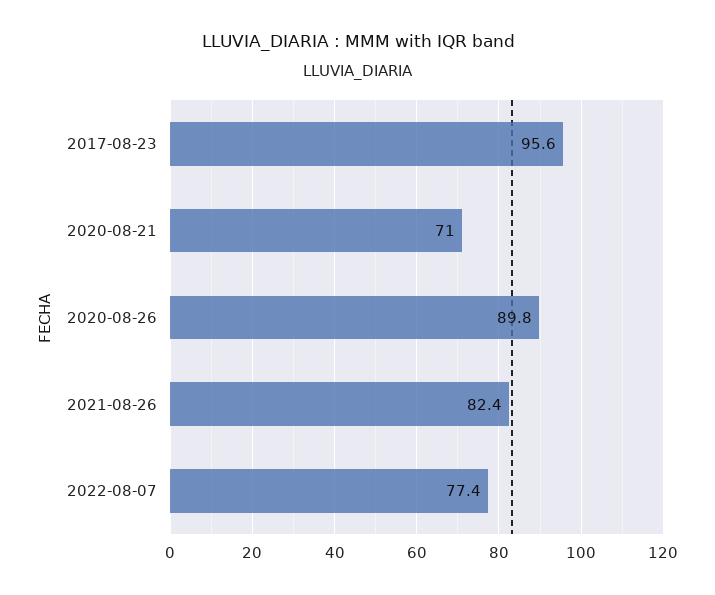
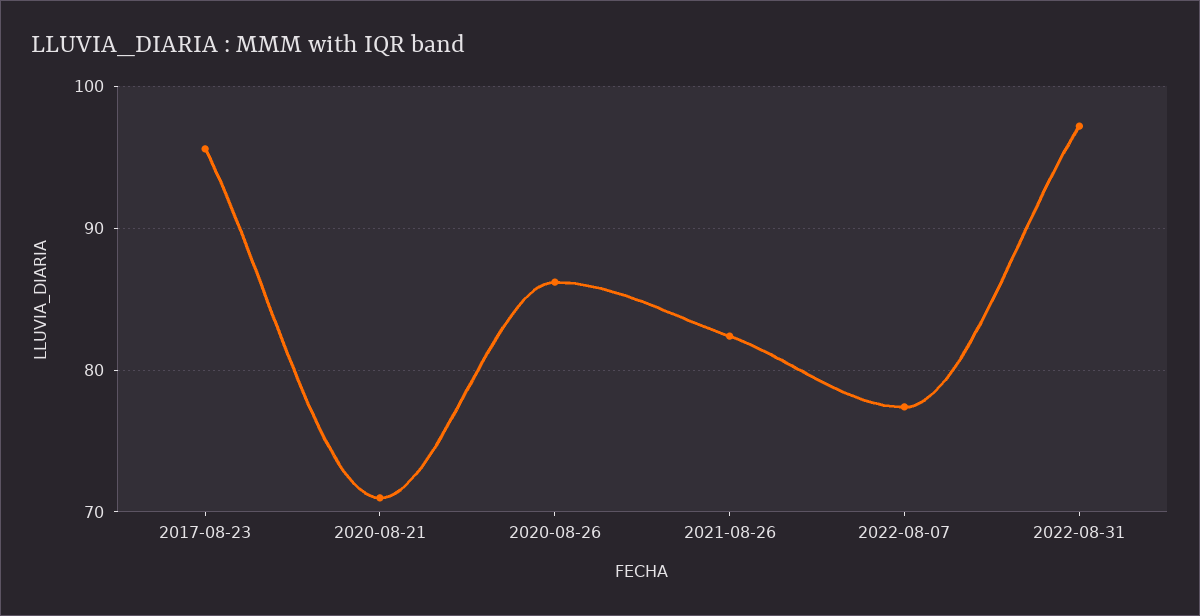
2020-08-26: 89.8 -> 86
2022-08-31: none -> 97

